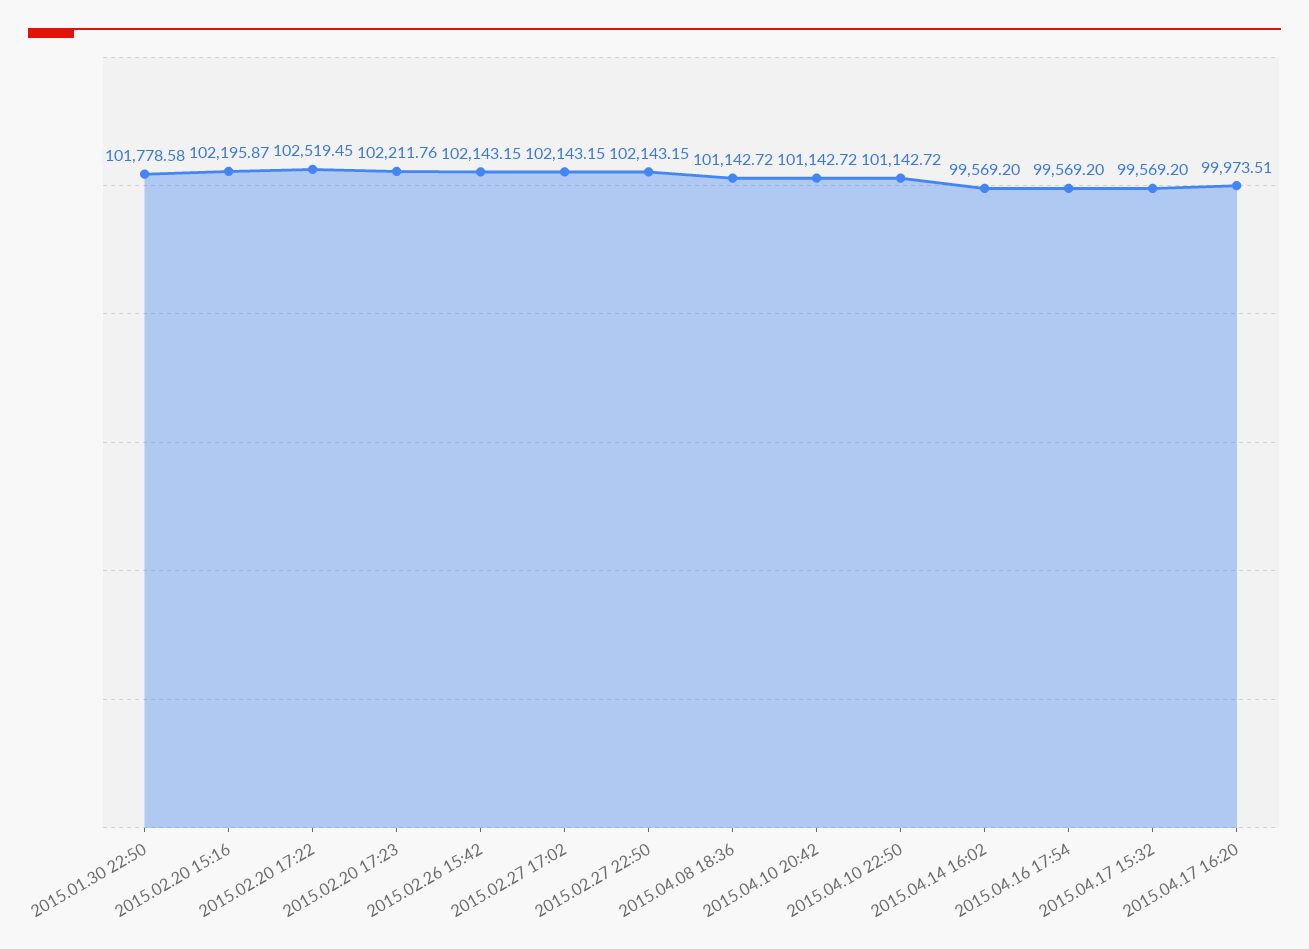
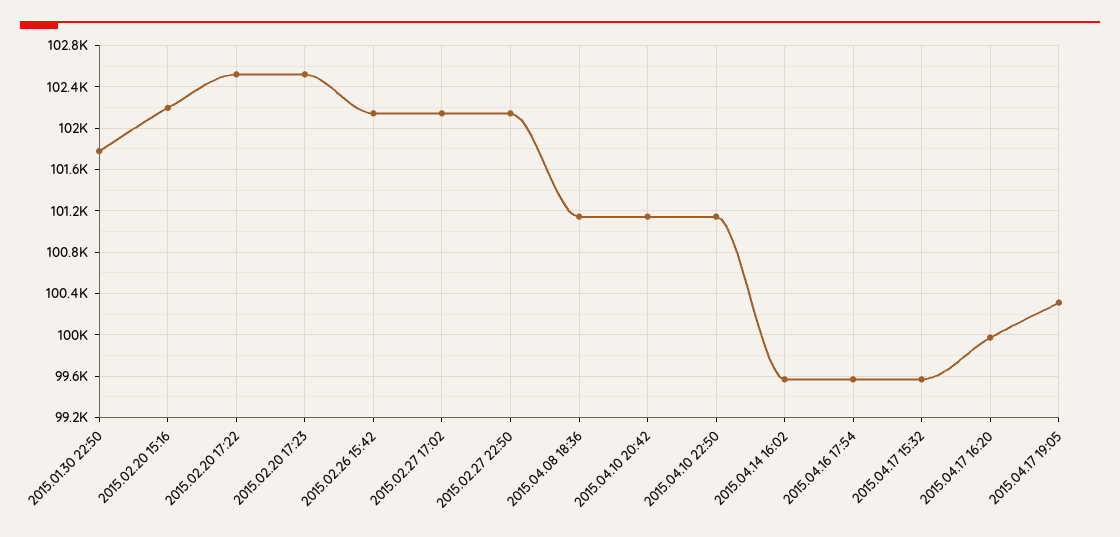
2015.02.20 17:23: 102211.76 -> 102500
2015.04.17 19:05: none -> 100300

